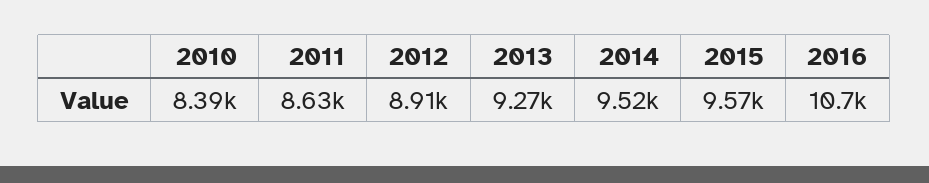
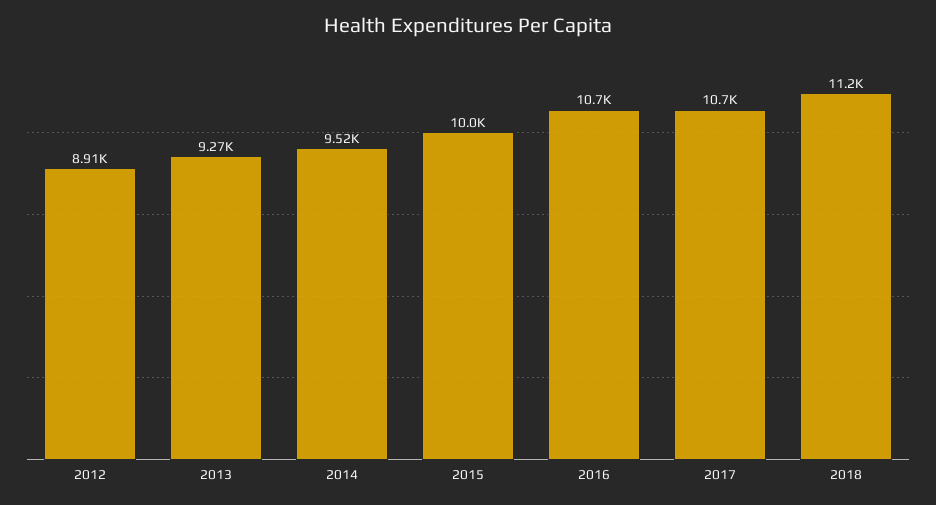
2010: 8390 -> none
2011: 8630 -> none
2015: 9570 -> 10000
2017: none -> 10700
2018: none -> 11200

